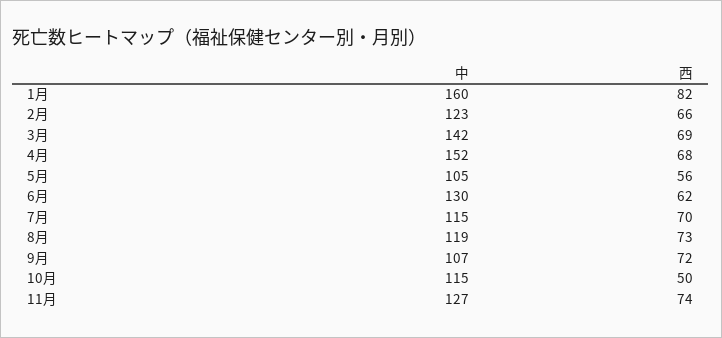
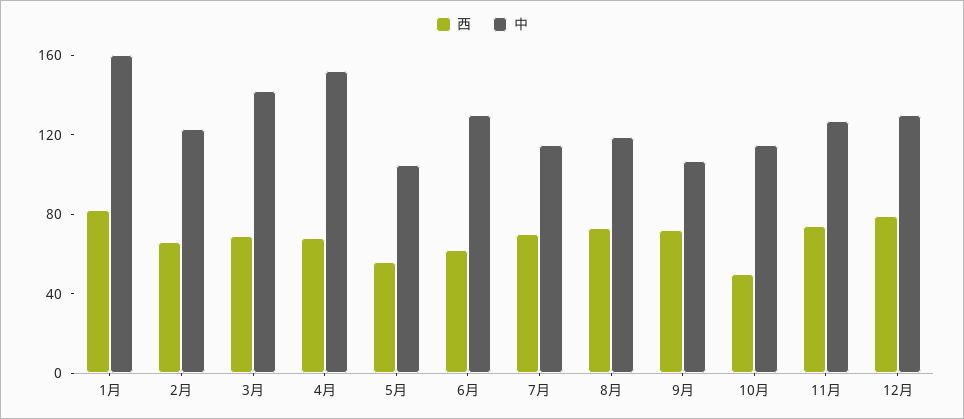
西, 12月: none -> 80
中, 12月: none -> 130

